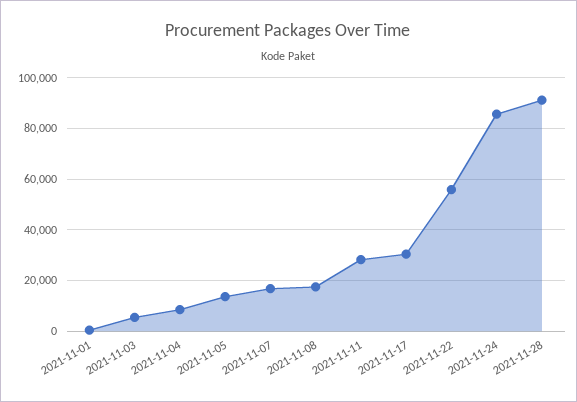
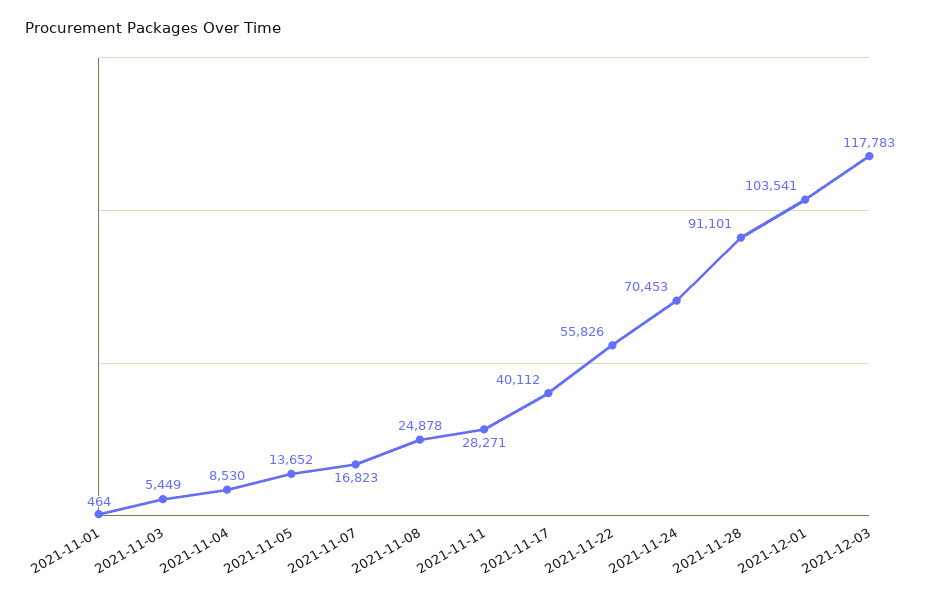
2021-11-08: 17500 -> 24878
2021-11-17: 30000 -> 40112
2021-11-24: 85000 -> 70453
2021-12-01: none -> 103541
2021-12-03: none -> 117783

